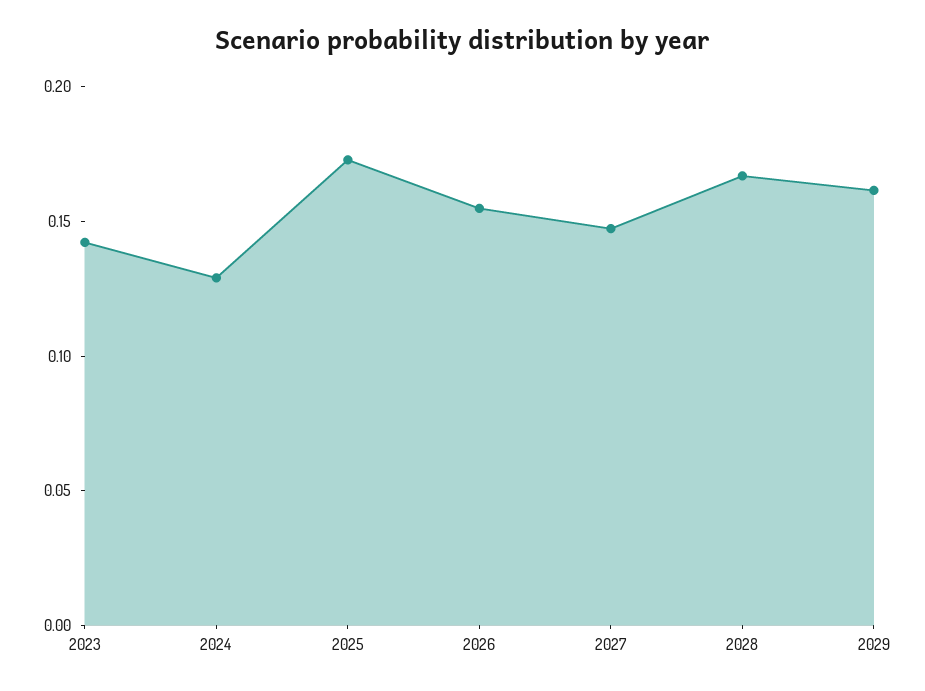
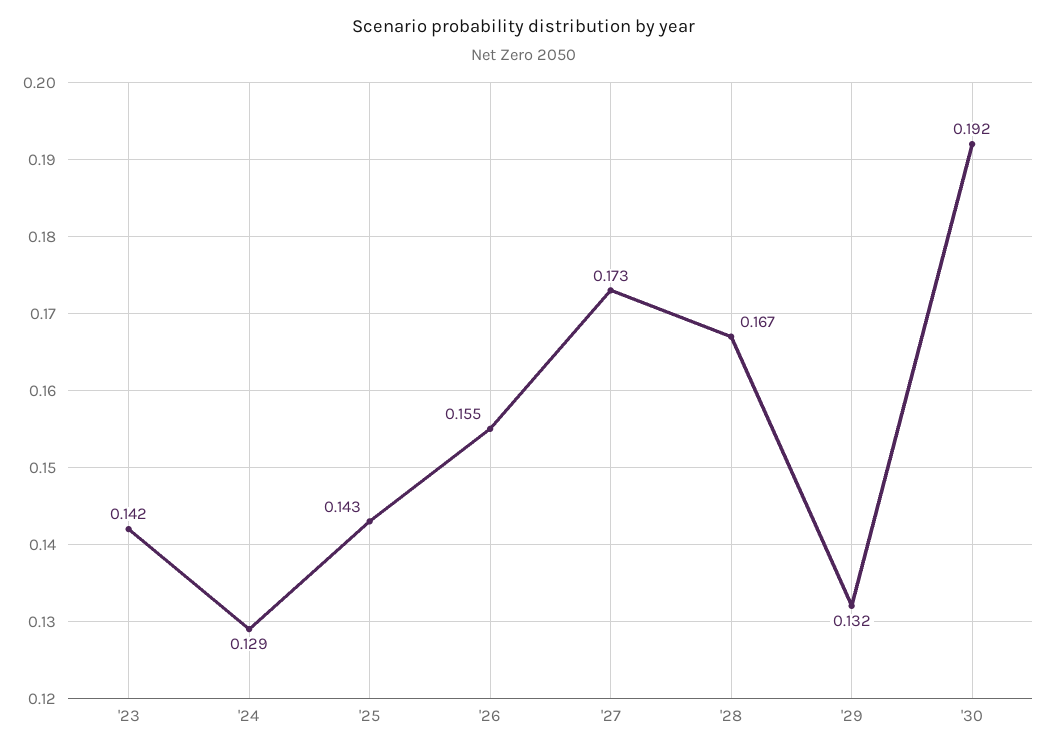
2025: 0.17 -> 0.143
2027: 0.15 -> 0.173
2029: 0.16 -> 0.132
'30: none -> 0.192

